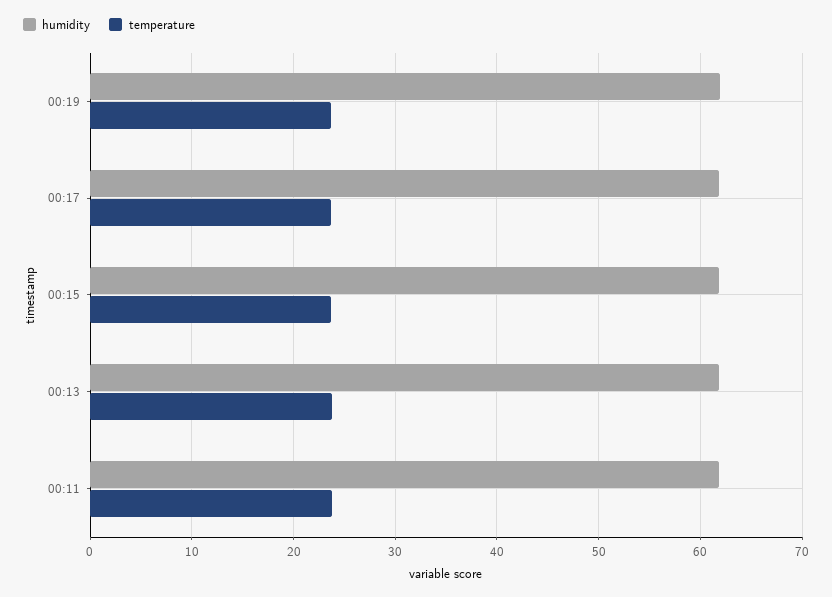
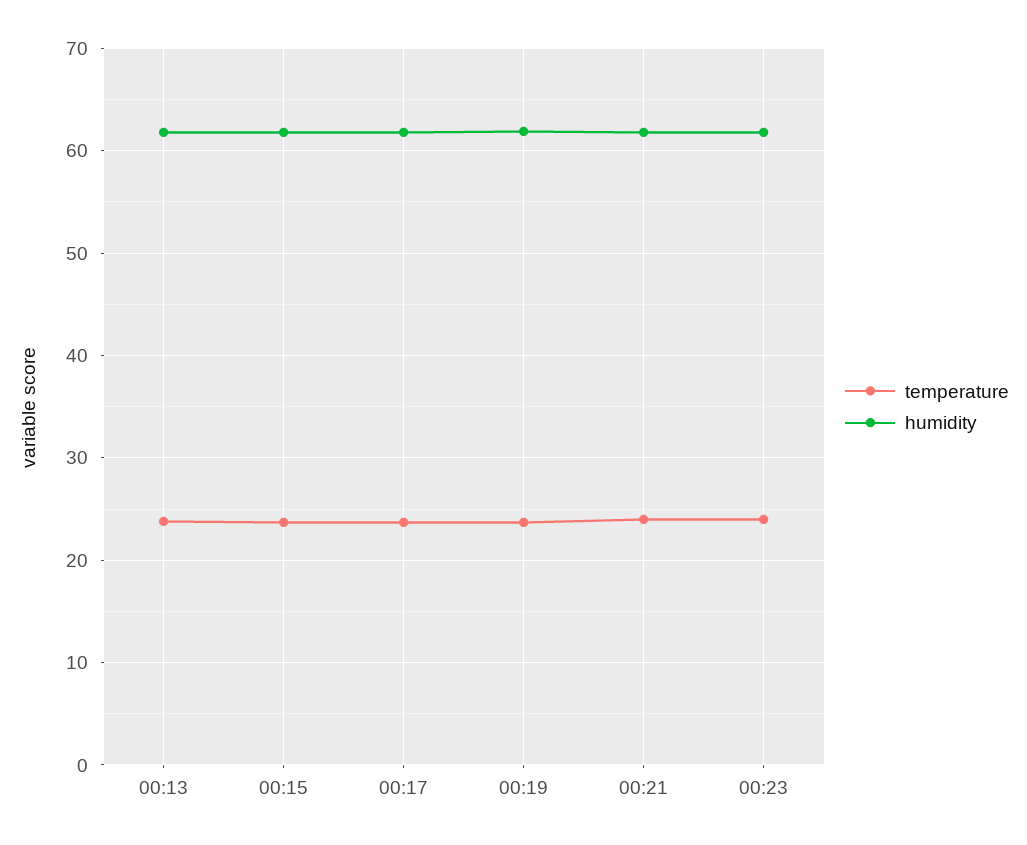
humidity, 00:11: 62 -> none
temperature, 00:11: 24 -> none
temperature, 00:21: none -> 24
humidity, 00:21: none -> 62
temperature, 00:23: none -> 24
humidity, 00:23: none -> 62

